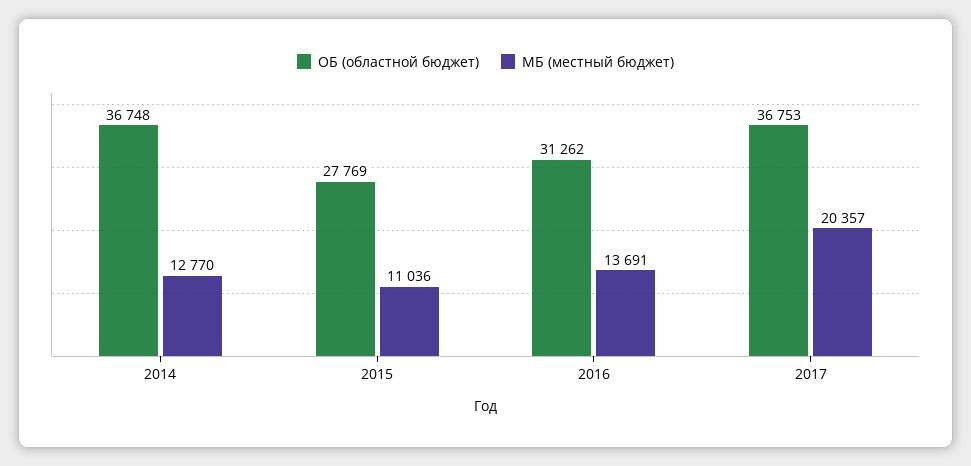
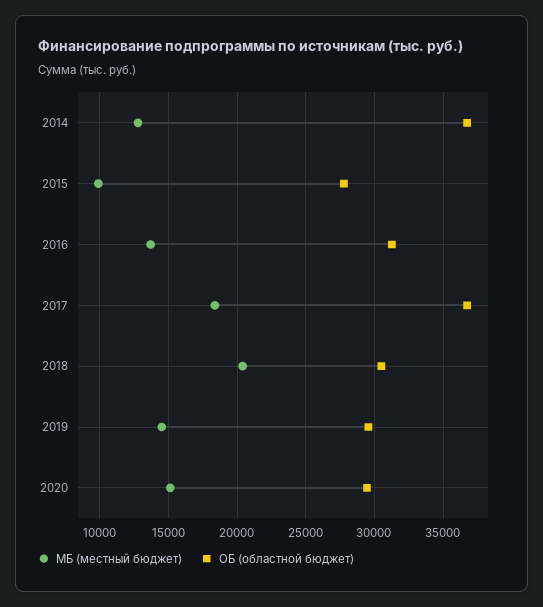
МБ (местный бюджет), 2015: 11036 -> 10000
МБ (местный бюджет), 2017: 20357 -> 18500
МБ (местный бюджет), 2018: none -> 20500
ОБ (областной бюджет), 2018: none -> 30500
МБ (местный бюджет), 2019: none -> 14500
ОБ (областной бюджет), 2019: none -> 29500
МБ (местный бюджет), 2020: none -> 15000
ОБ (областной бюджет), 2020: none -> 29500

